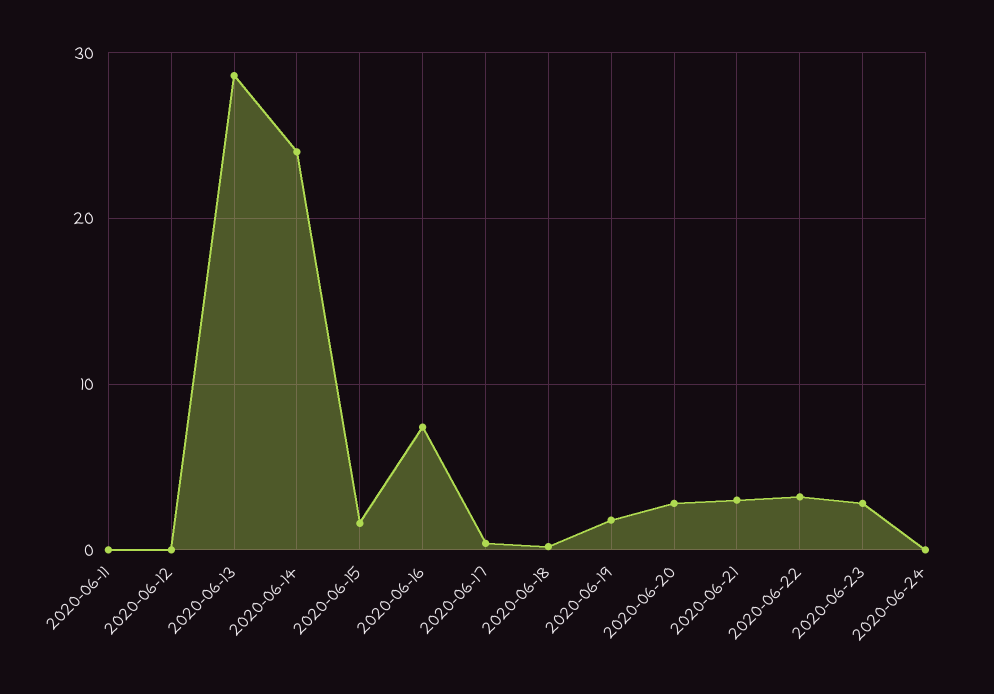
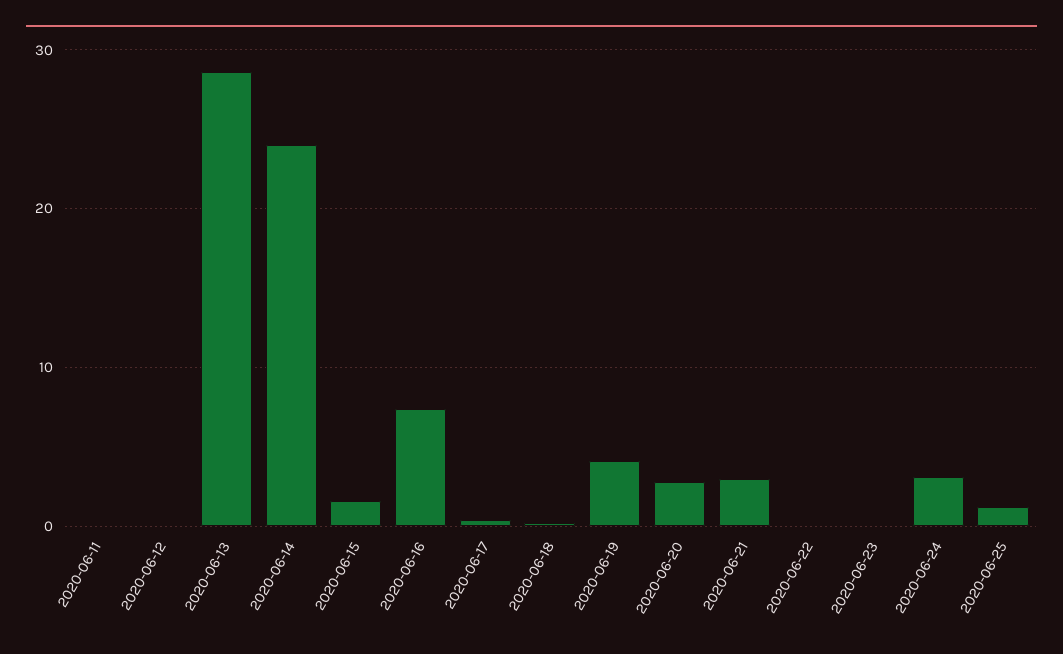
2020-06-19: 2 -> 4
2020-06-22: 3 -> 0
2020-06-23: 3 -> 0
2020-06-24: 0 -> 3
2020-06-25: none -> 1

